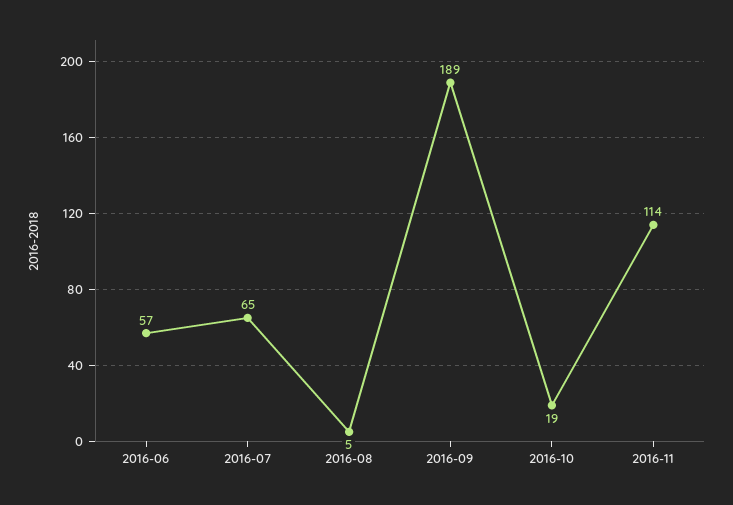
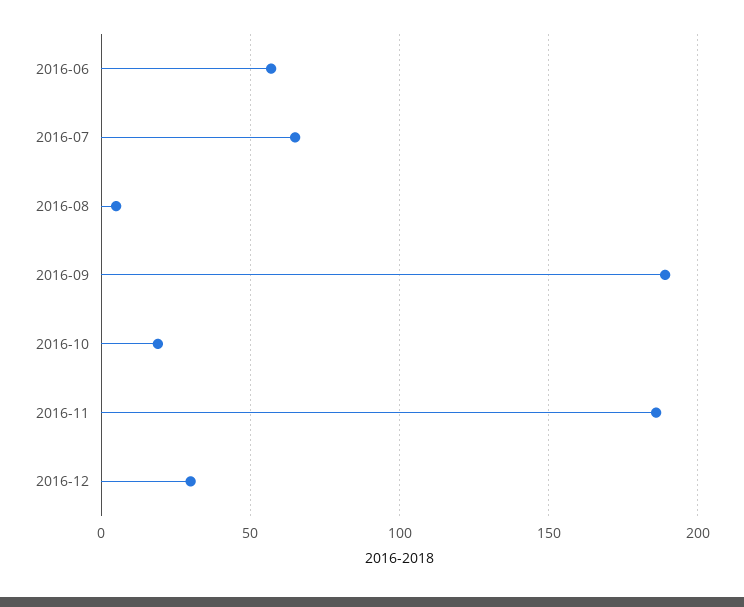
2016-11: 114 -> 185
2016-12: none -> 30

